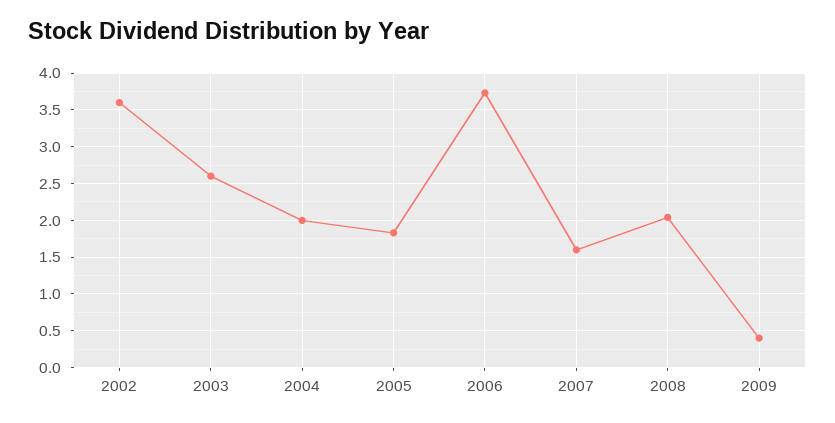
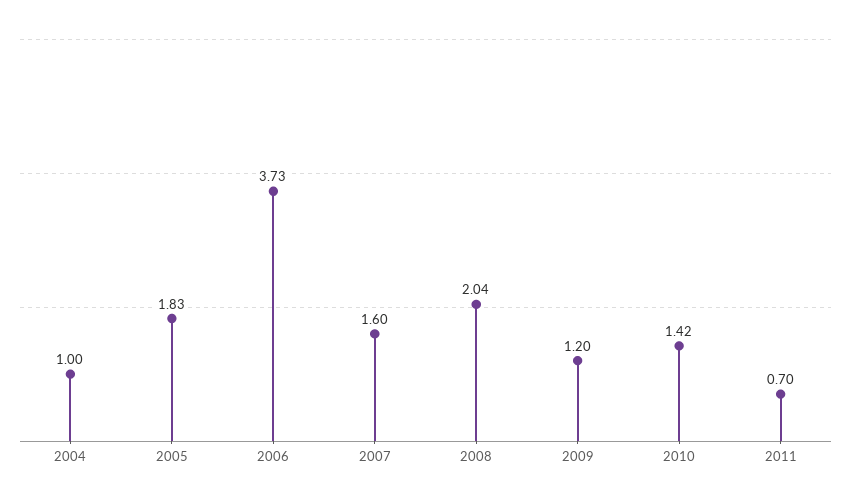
2002: 3.6 -> none
2003: 2.6 -> none
2004: 2 -> 1
2009: 0.4 -> 1.2
2010: none -> 1.42
2011: none -> 0.7

